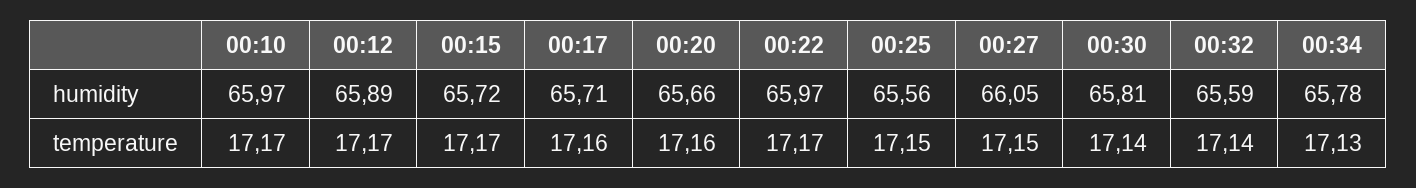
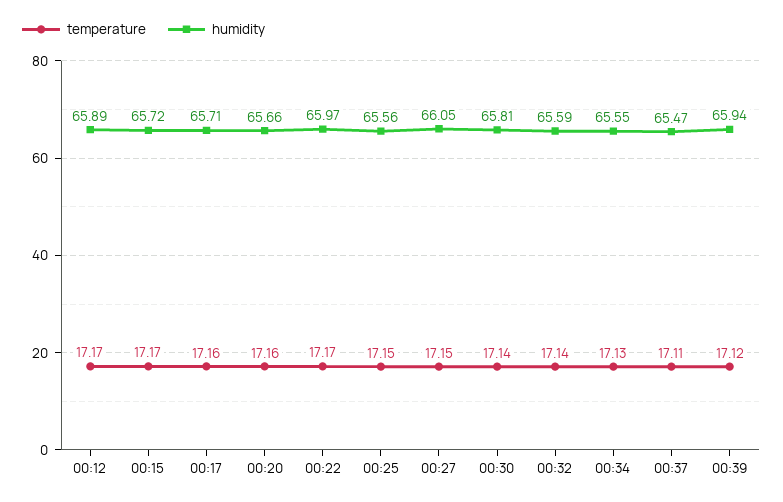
humidity, 00:10: 65.97 -> none
humidity, 00:34: 65.78 -> 65.55
temperature, 00:10: 17.17 -> none
temperature, 00:37: none -> 17.11
humidity, 00:37: none -> 65.47
temperature, 00:39: none -> 17.12
humidity, 00:39: none -> 65.94

